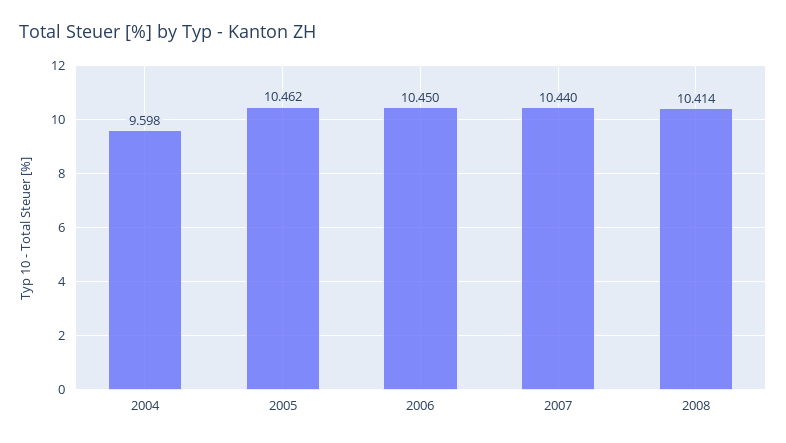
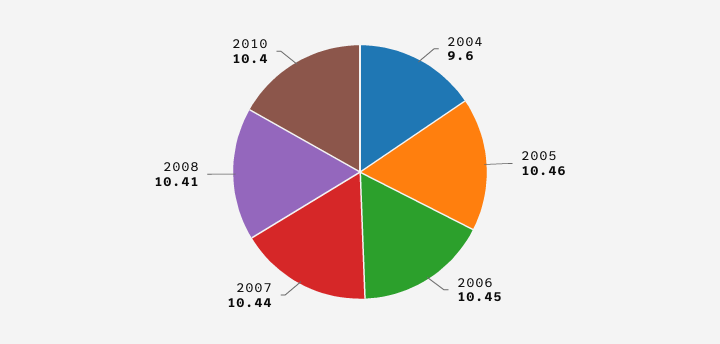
2010: none -> 10.4

